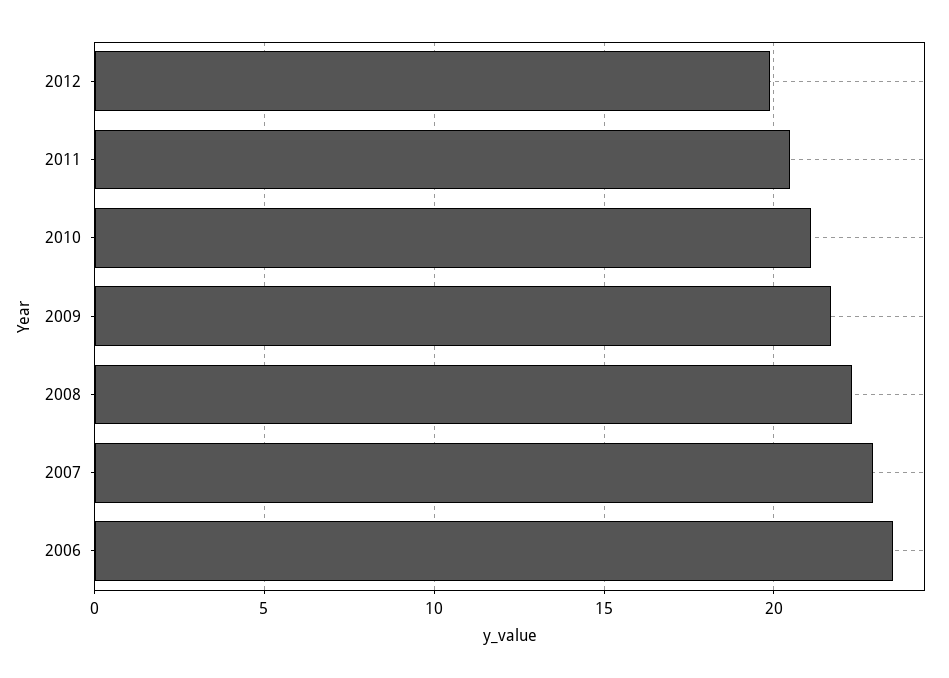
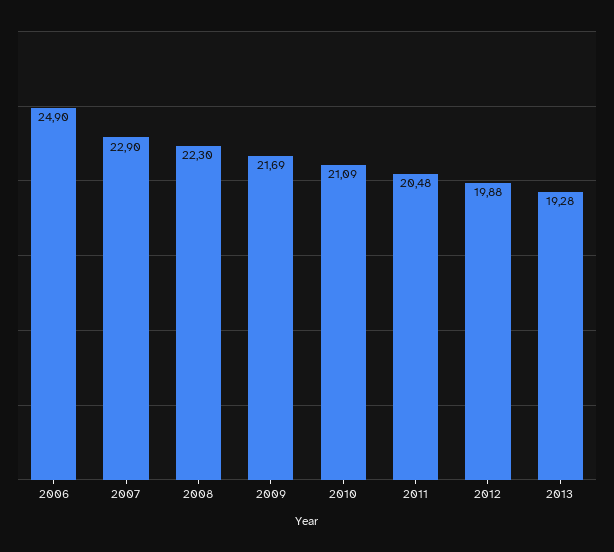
2006: 23.5 -> 24.9
2013: none -> 19.28

